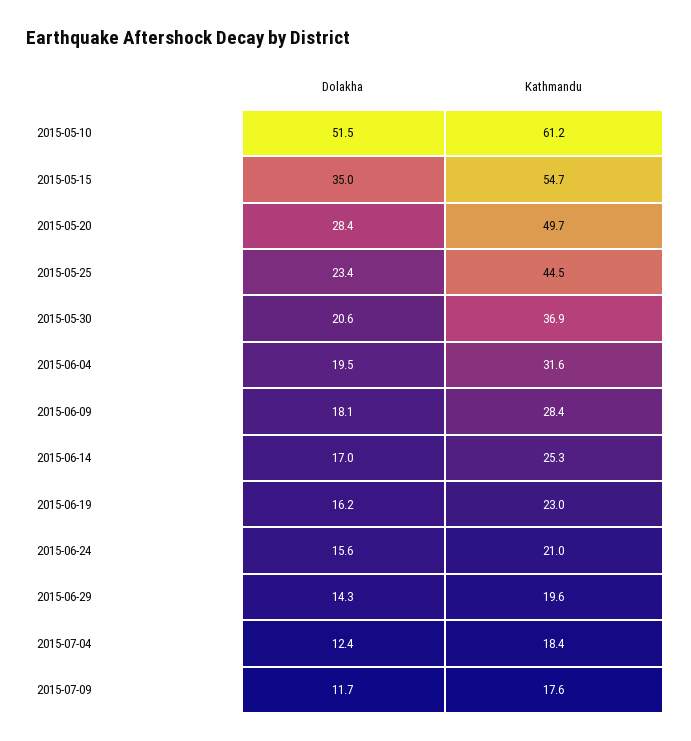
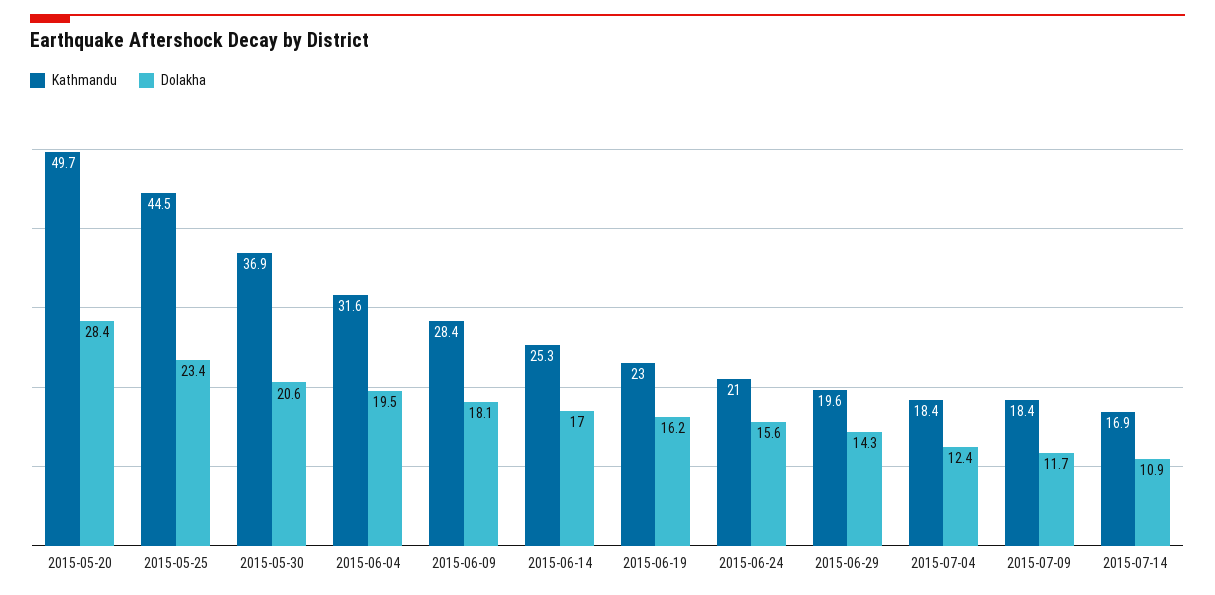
Dolakha, 2015-05-10: 51.5 -> none
Kathmandu, 2015-05-10: 61.2 -> none
Dolakha, 2015-05-15: 35 -> none
Kathmandu, 2015-05-15: 54.7 -> none
Kathmandu, 2015-07-09: 17.6 -> 18.4
Kathmandu, 2015-07-14: none -> 16.9
Dolakha, 2015-07-14: none -> 10.9

